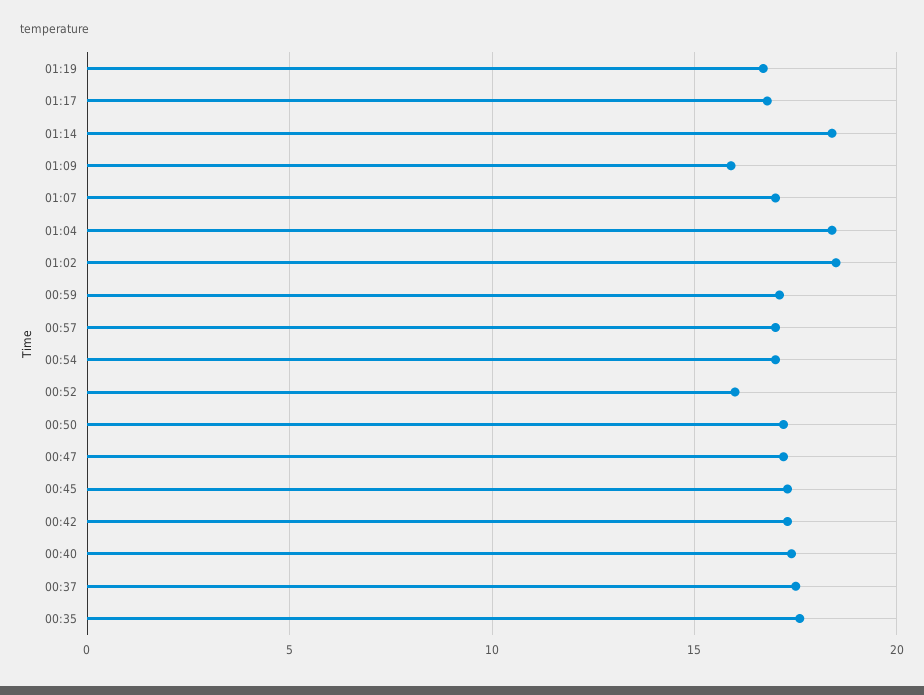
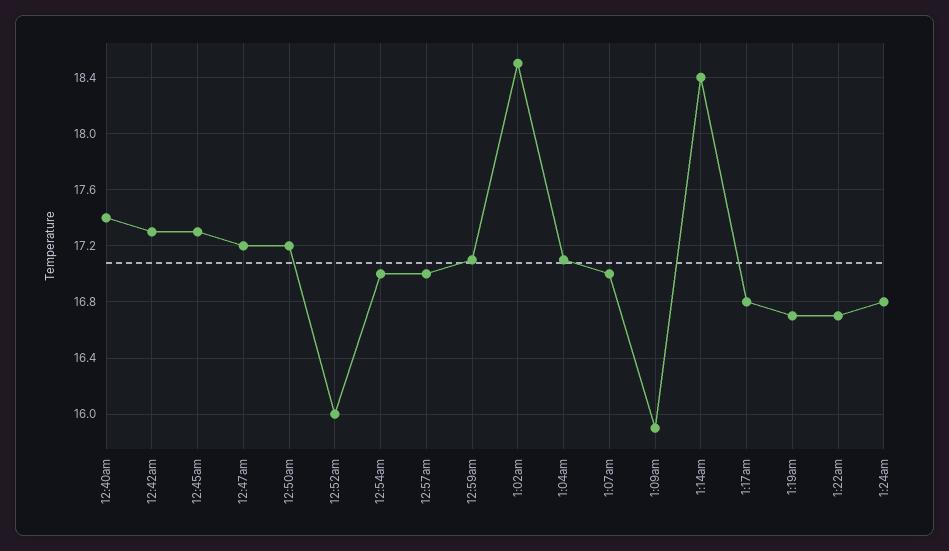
01:04: 18.5 -> 17.1
00:37: 17.5 -> none
00:35: 17.5 -> none
1:22am: none -> 16.7
1:24am: none -> 16.8

